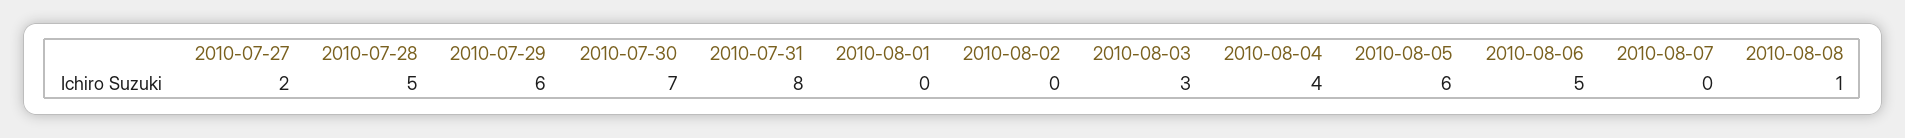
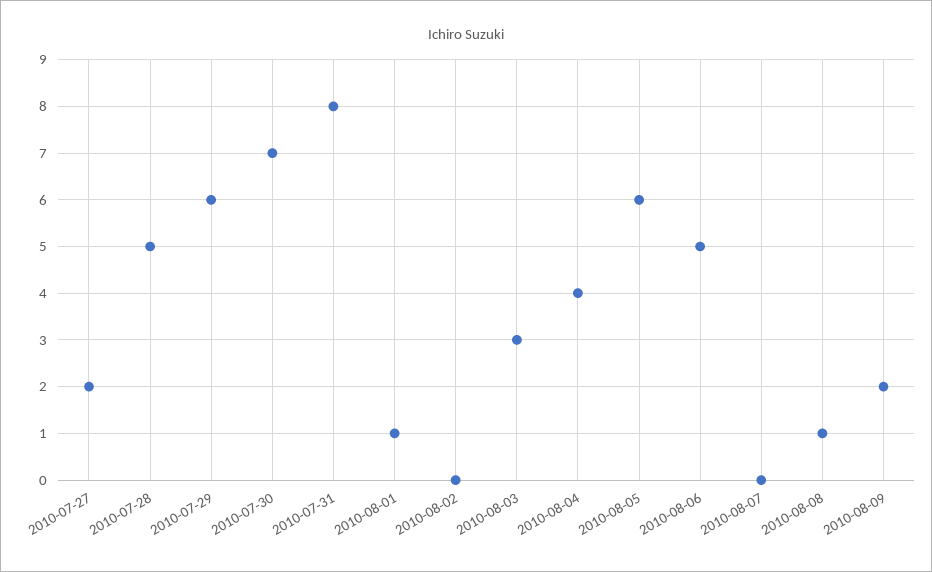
2010-08-01: 0 -> 1
2010-08-09: none -> 2

